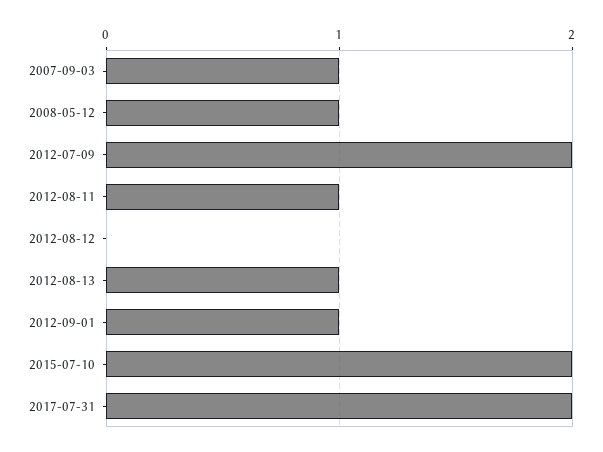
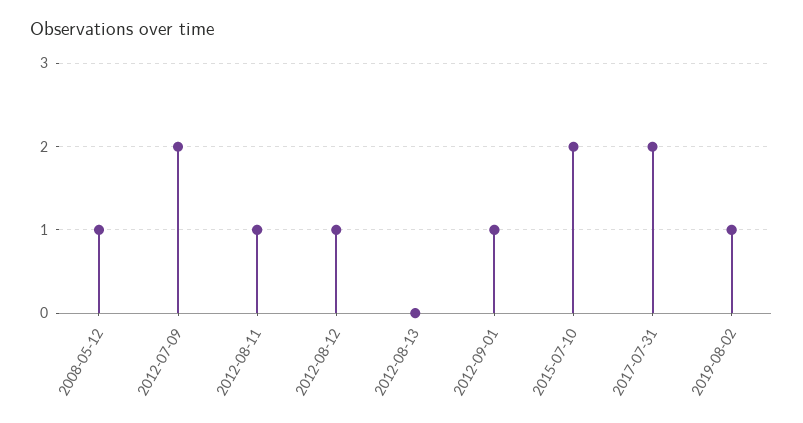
2007-09-03: 1 -> none
2012-08-12: 0 -> 1
2012-08-13: 1 -> 0
2019-08-02: none -> 1

